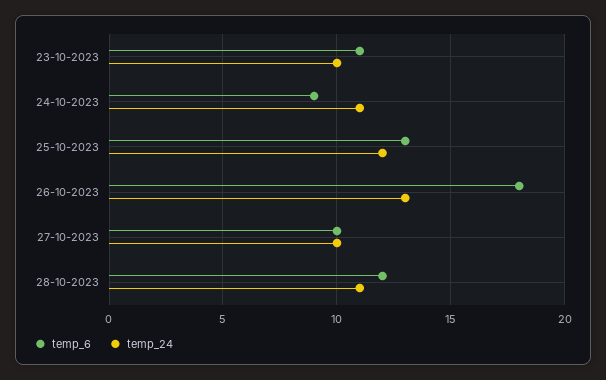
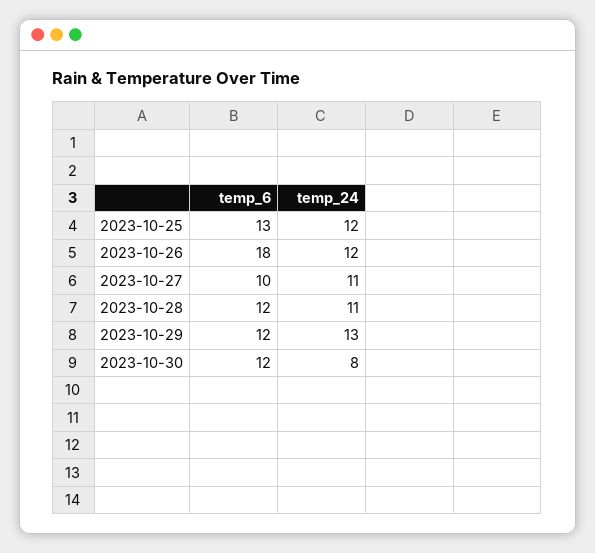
temp_6, 23-10-2023: 11 -> none
temp_24, 23-10-2023: 10 -> none
temp_6, 24-10-2023: 9 -> none
temp_24, 24-10-2023: 11 -> none
temp_24, 26-10-2023: 13 -> 12
temp_24, 27-10-2023: 10 -> 11
temp_6, 2023-10-29: none -> 12
temp_24, 2023-10-29: none -> 13
temp_6, 2023-10-30: none -> 12
temp_24, 2023-10-30: none -> 8

